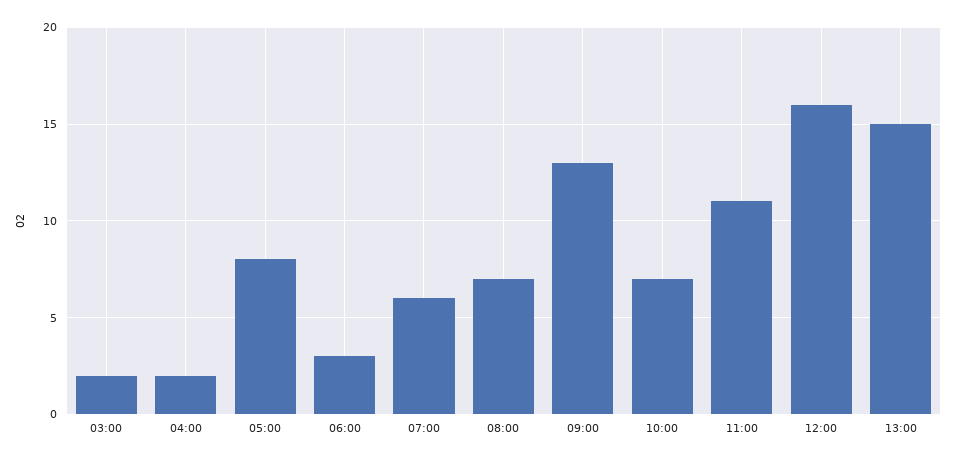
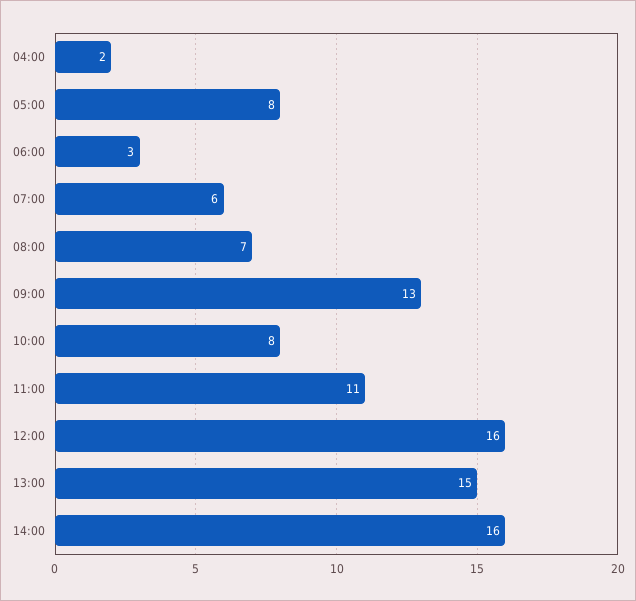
03:00: 2 -> none
10:00: 7 -> 8
14:00: none -> 16

